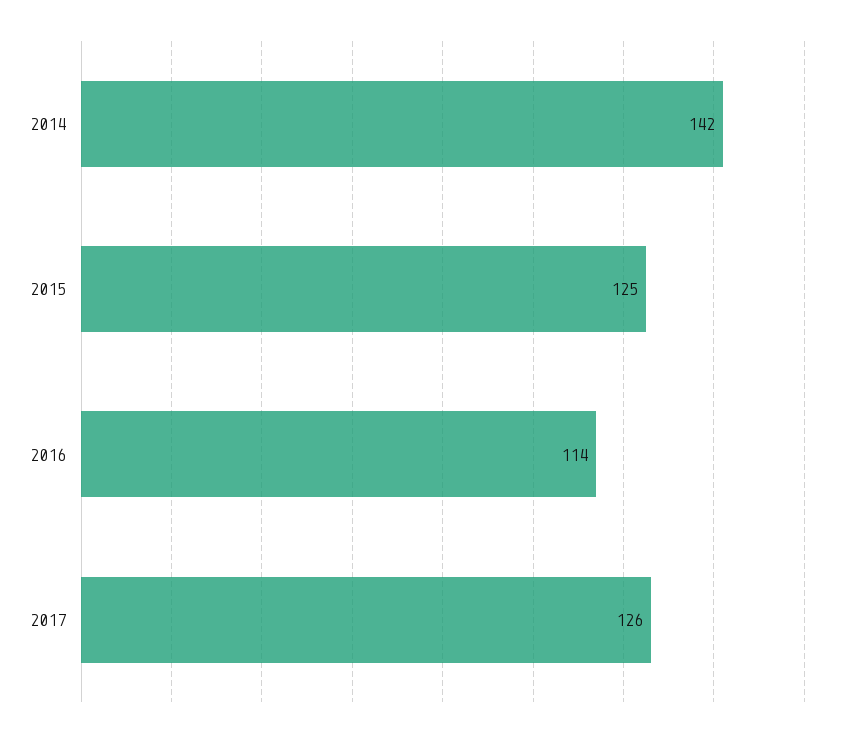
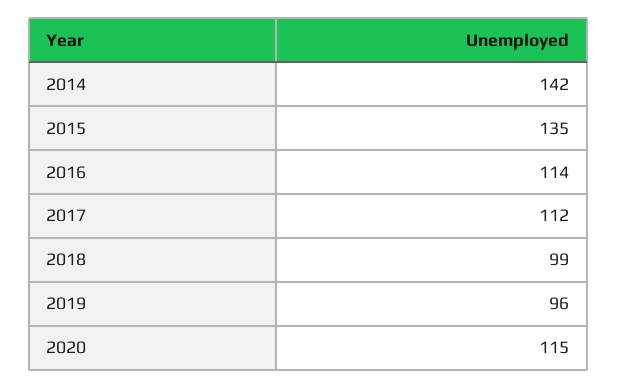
2015: 125 -> 135
2017: 126 -> 112
2018: none -> 99
2019: none -> 96
2020: none -> 115

